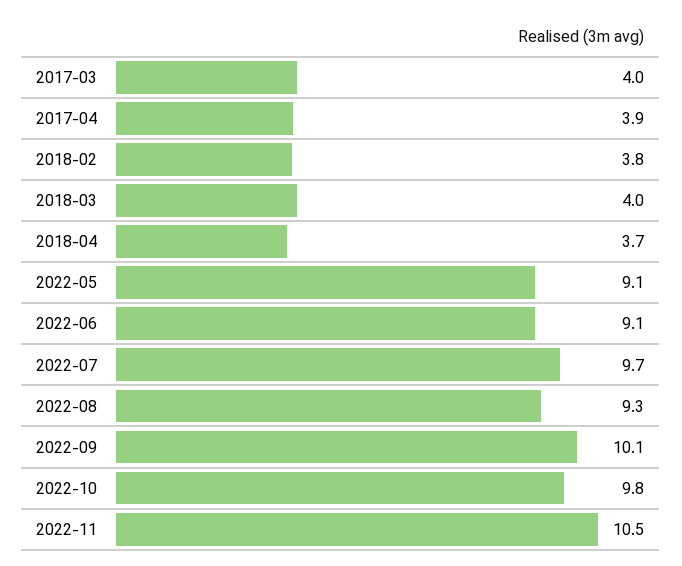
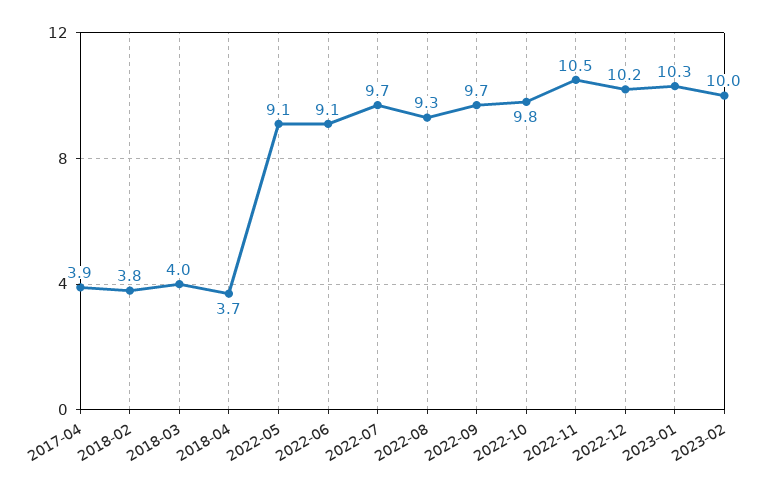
2017-03: 4 -> none
2022-09: 10.1 -> 9.7
2022-12: none -> 10.2
2023-01: none -> 10.3
2023-02: none -> 10

